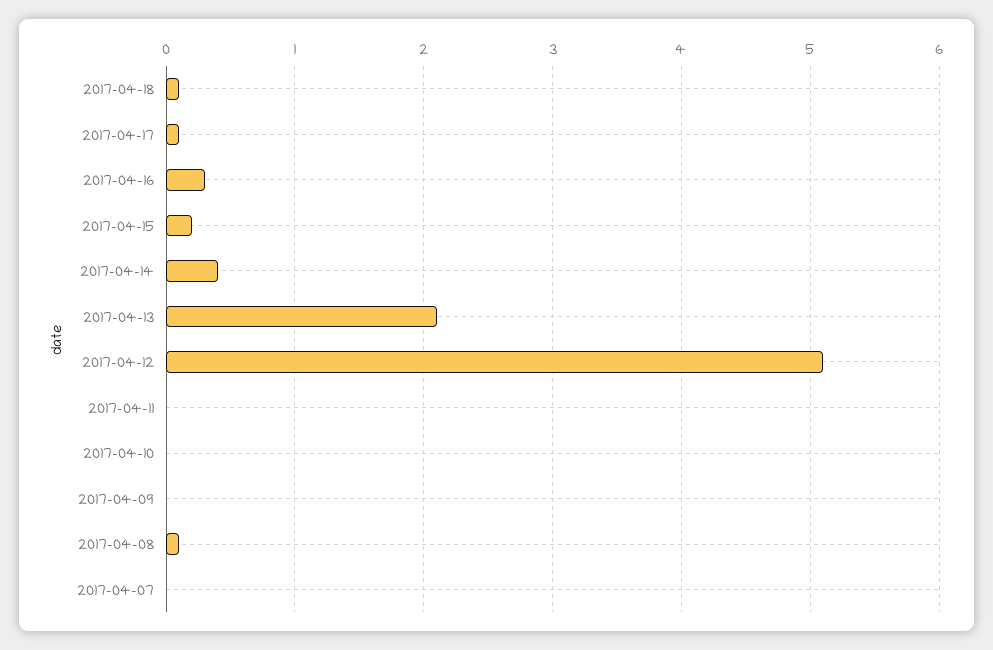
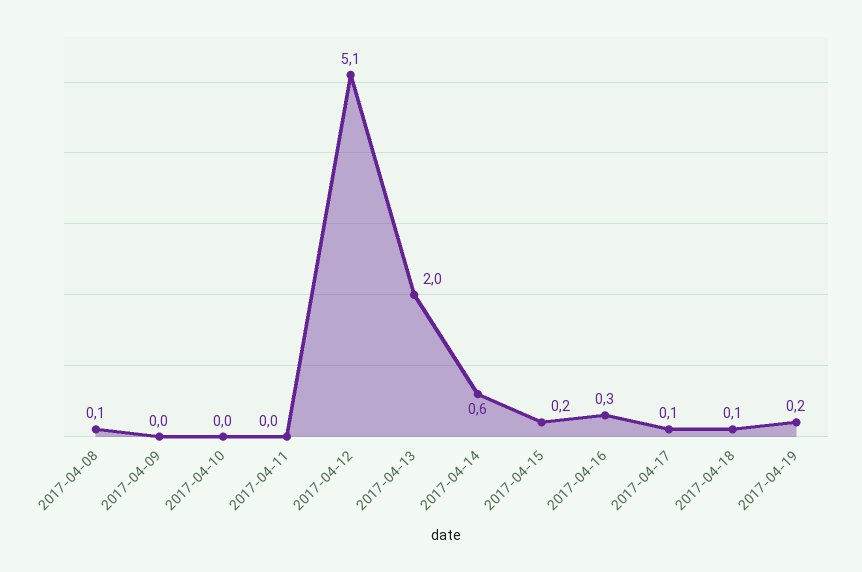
2017-04-14: 0.4 -> 0.6
2017-04-13: 2.1 -> 2
2017-04-07: 0 -> none
2017-04-19: none -> 0.2

